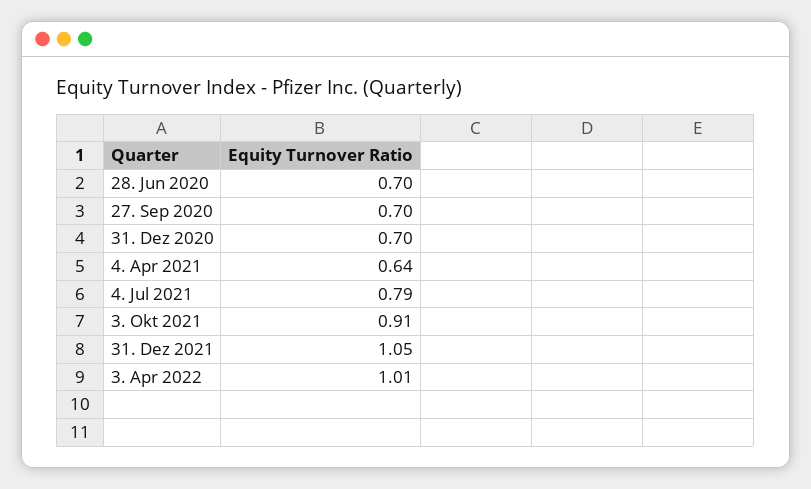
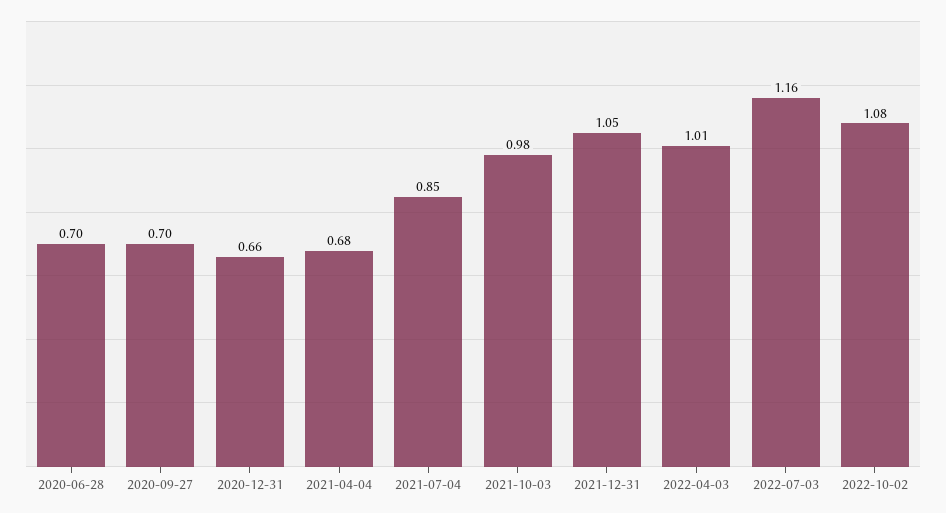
31. Dez 2020: 0.7 -> 0.66
4. Apr 2021: 0.64 -> 0.68
4. Jul 2021: 0.79 -> 0.85
3. Okt 2021: 0.91 -> 0.98
2022-07-03: none -> 1.16
2022-10-02: none -> 1.08

